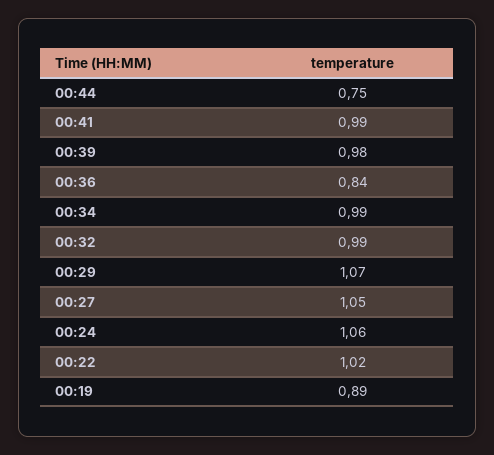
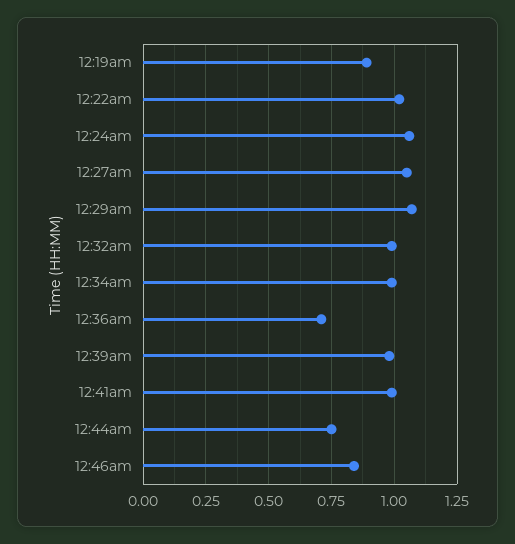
00:36: 0.84 -> 0.7
12:46am: none -> 0.85

